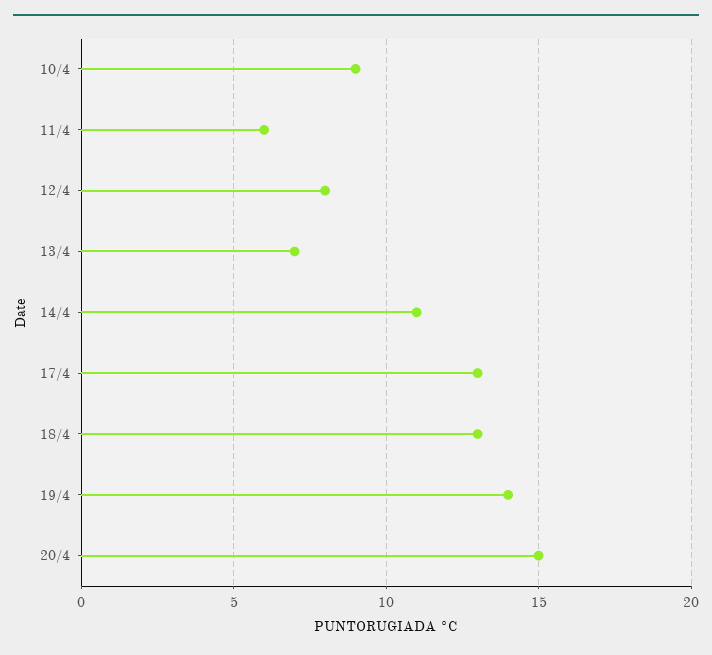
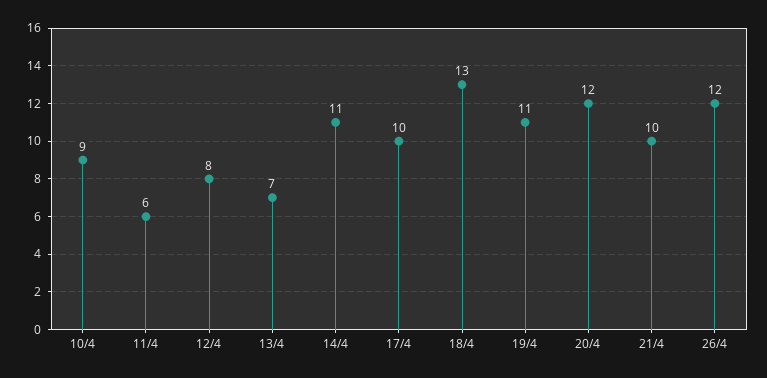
17/4: 13 -> 10
19/4: 14 -> 11
20/4: 15 -> 12
21/4: none -> 10
26/4: none -> 12

